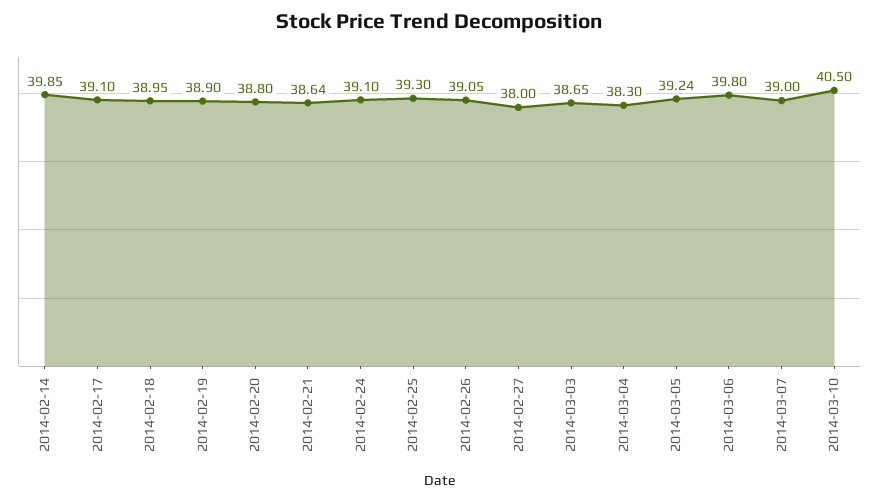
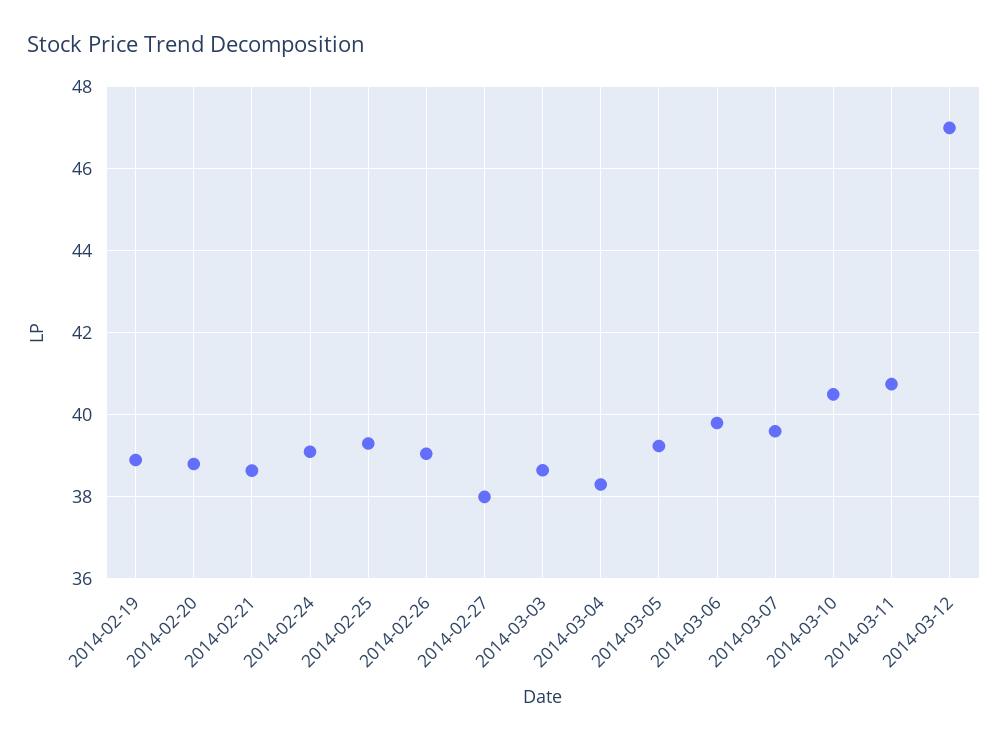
2014-02-14: 39.85 -> none
2014-02-17: 39.1 -> none
2014-02-18: 38.95 -> none
2014-03-07: 39 -> 39.6
2014-03-11: none -> 40.8
2014-03-12: none -> 47

